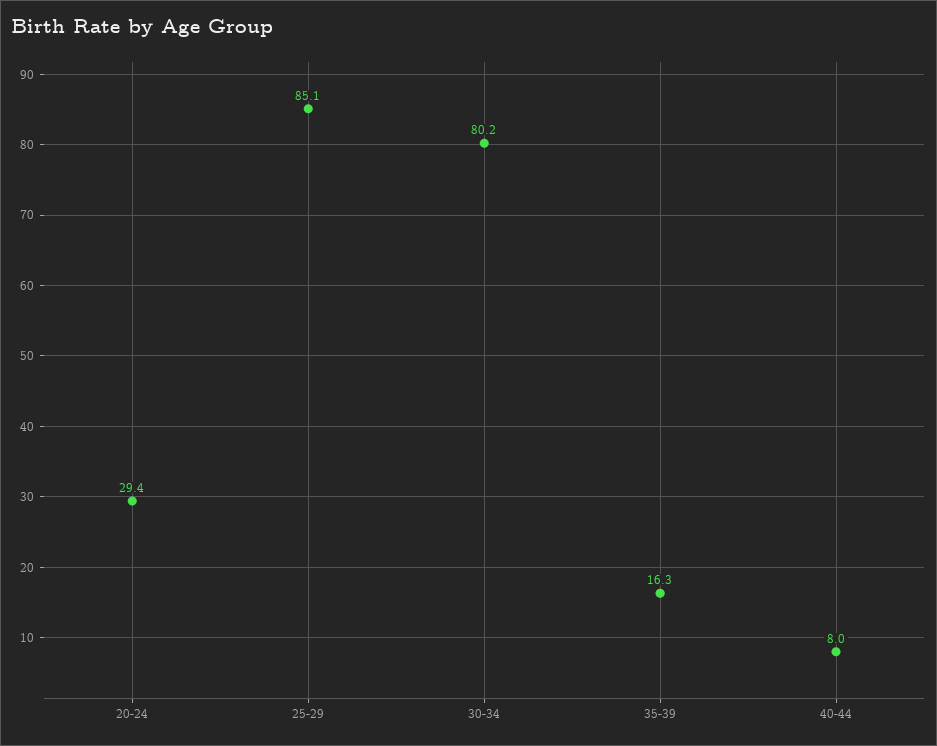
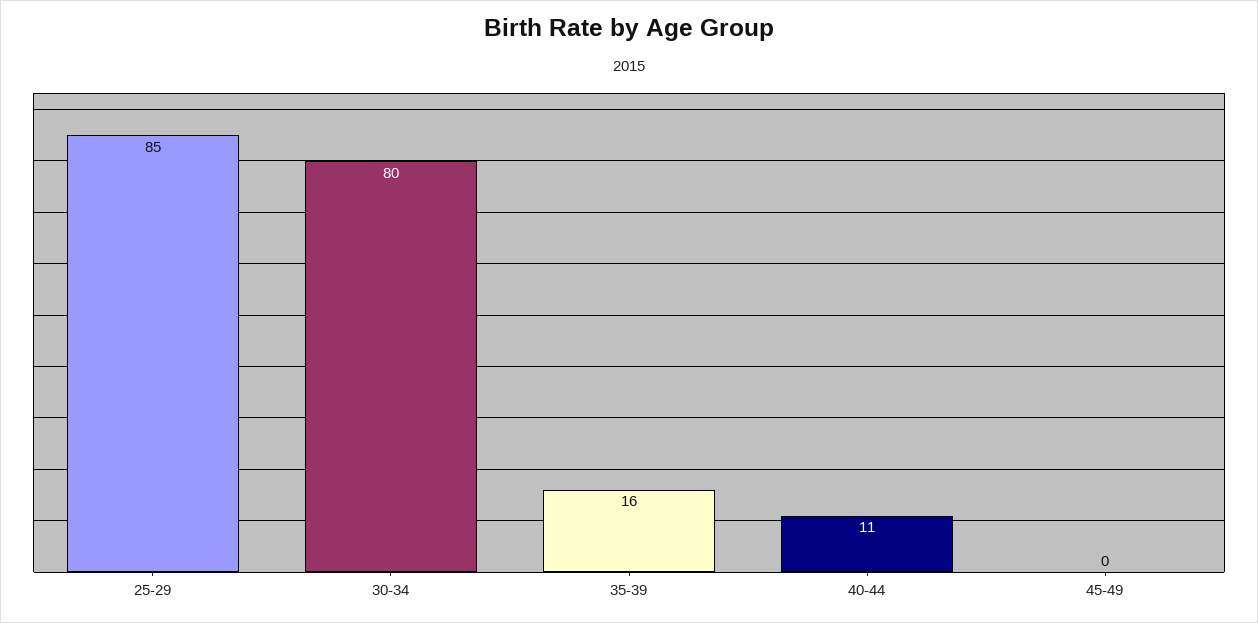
20-24: 29.4 -> none
40-44: 8 -> 11
45-49: none -> 0

